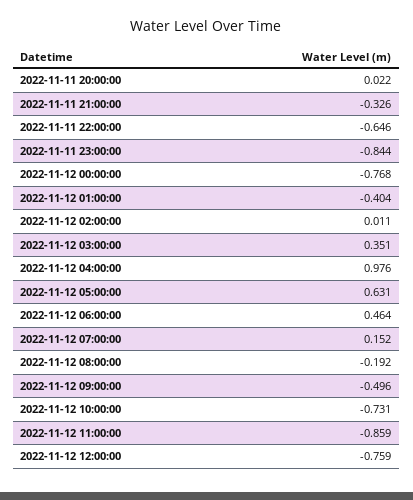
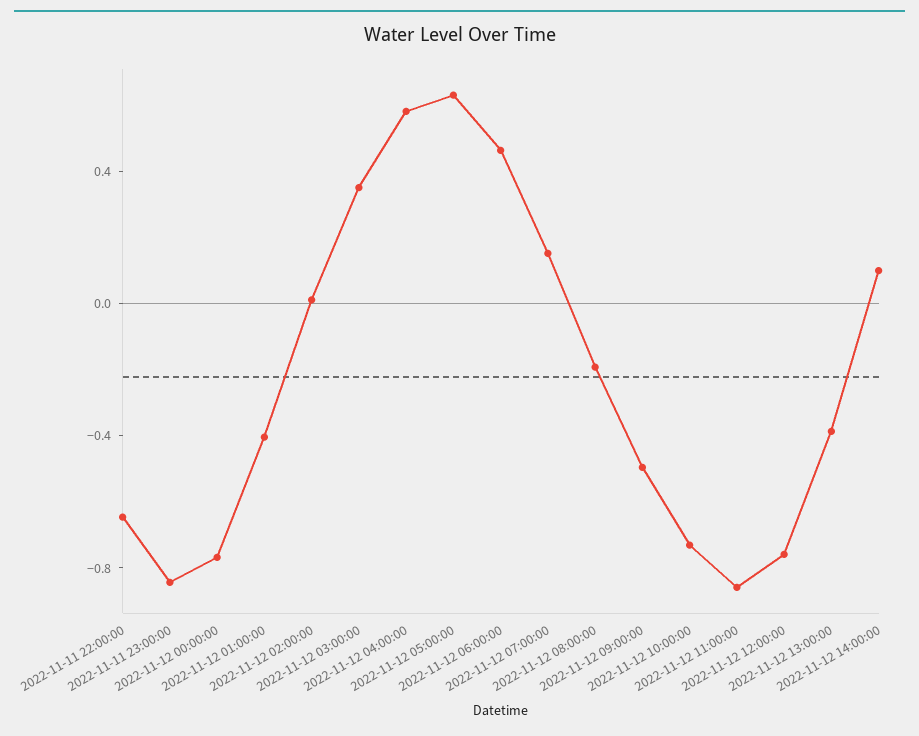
2022-11-11 20:00:00: 0.022 -> none
2022-11-11 21:00:00: -0.326 -> none
2022-11-12 04:00:00: 0.976 -> 0.6
2022-11-12 13:00:00: none -> -0.4
2022-11-12 14:00:00: none -> 0.1

